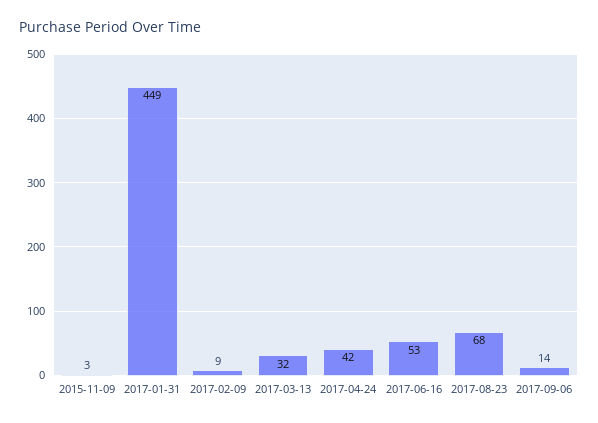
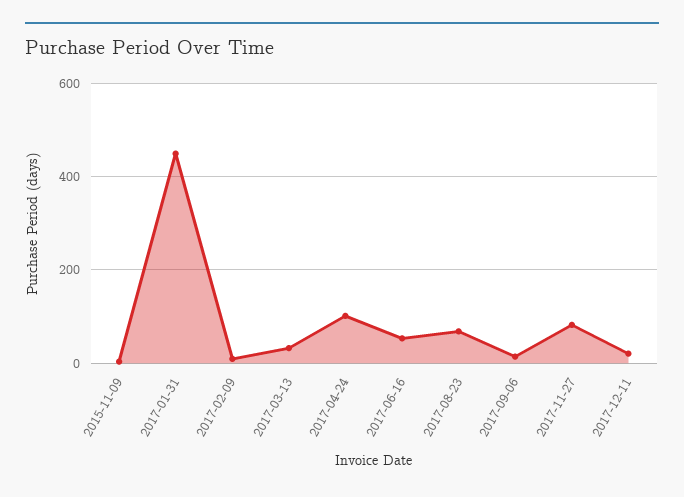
2017-04-24: 42 -> 100
2017-11-27: none -> 80
2017-12-11: none -> 20

